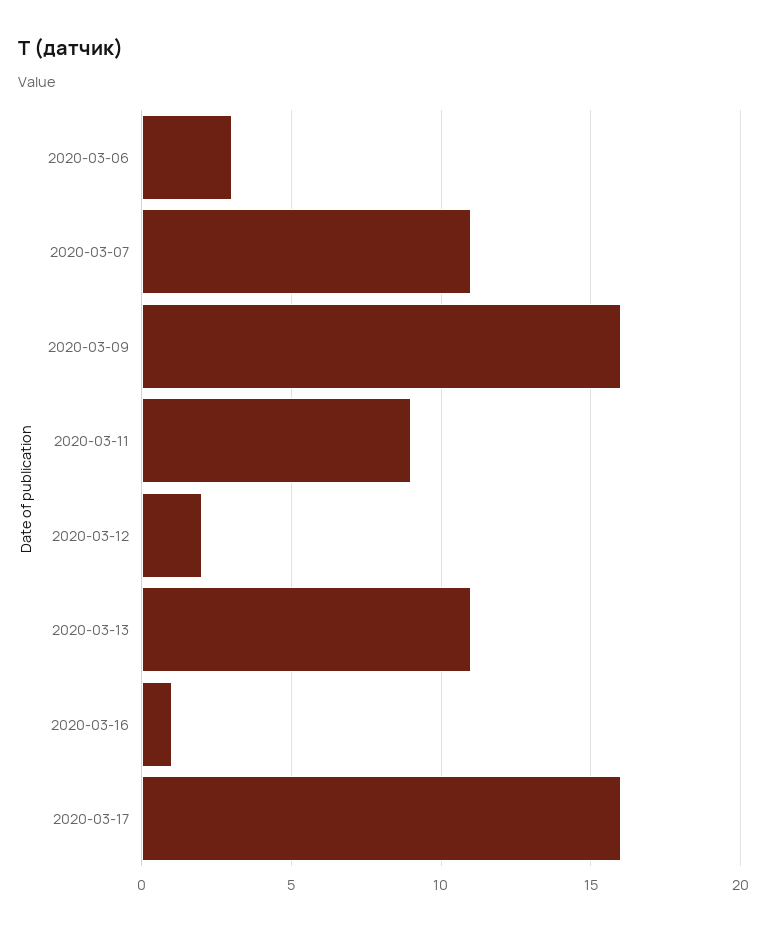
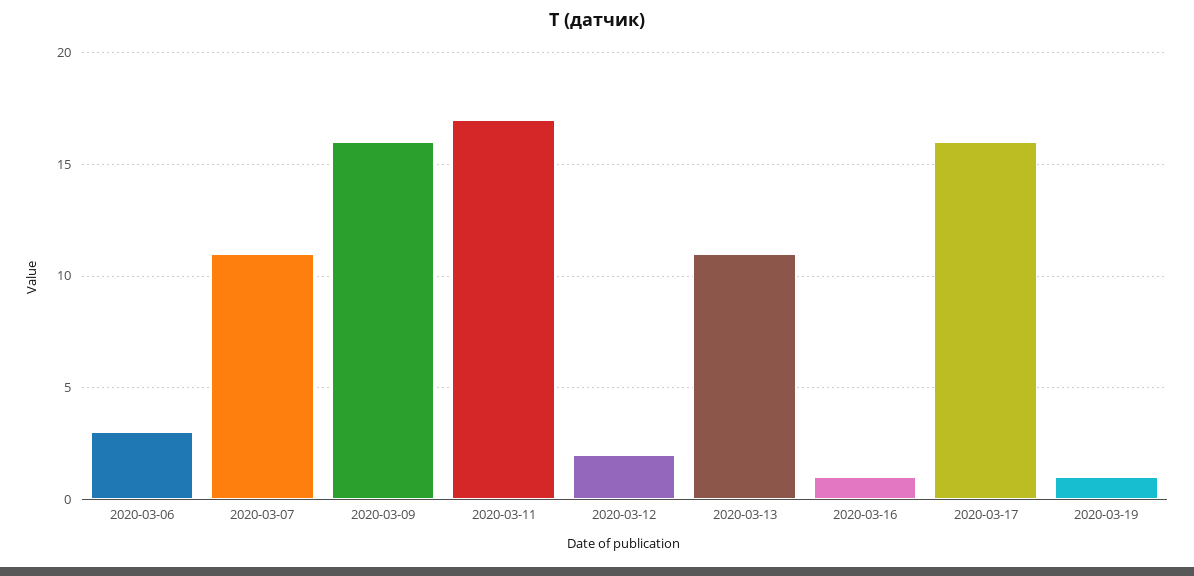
2020-03-11: 9 -> 17
2020-03-19: none -> 1

